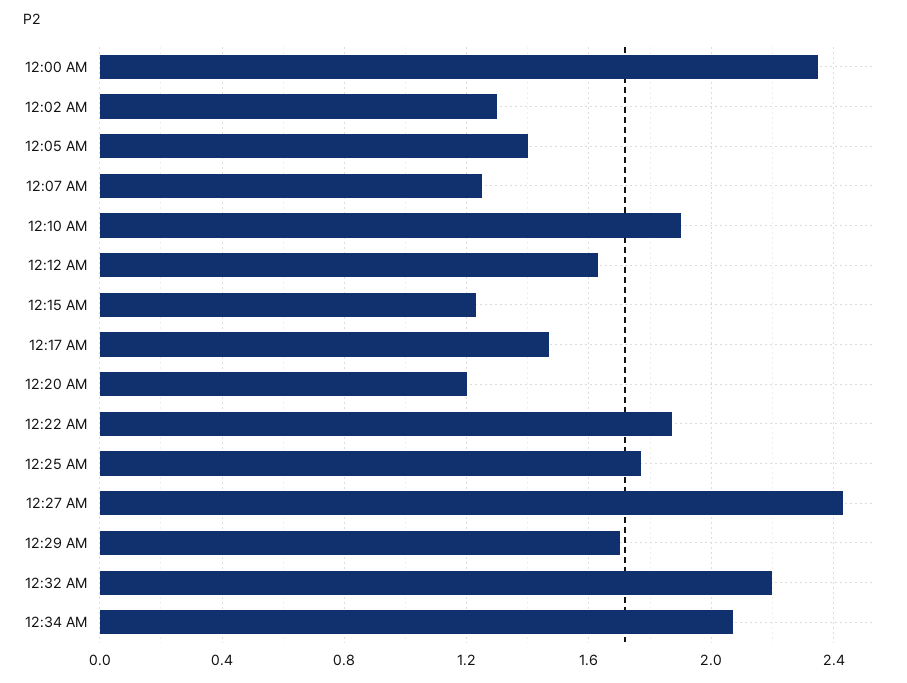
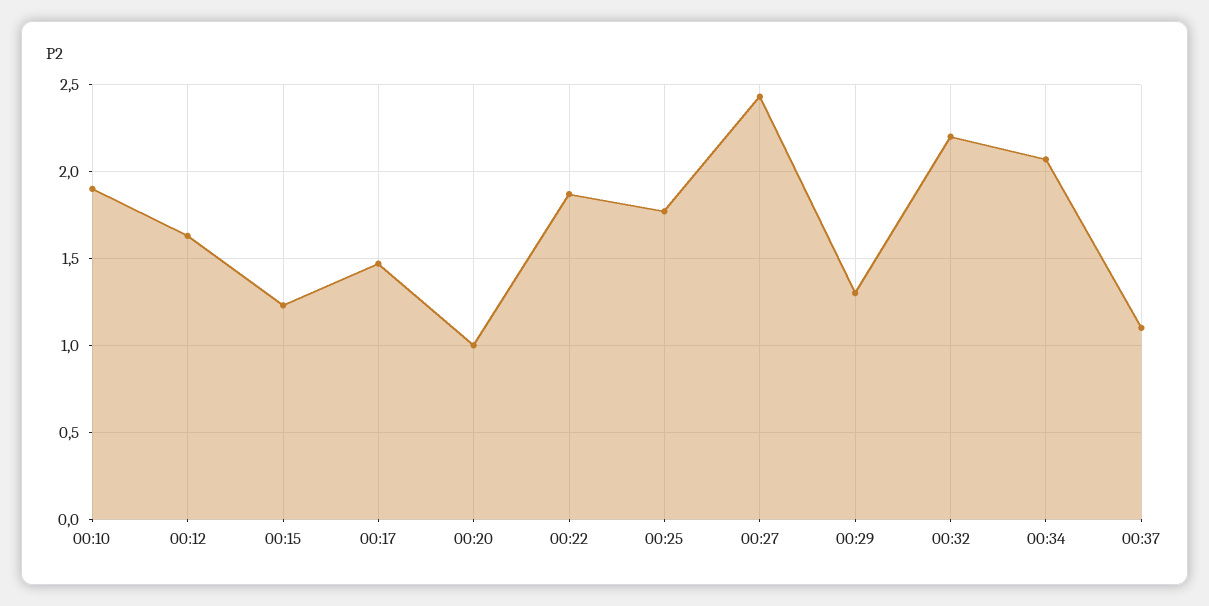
12:00 AM: 2.35 -> none
12:02 AM: 1.3 -> none
12:05 AM: 1.4 -> none
12:07 AM: 1.25 -> none
12:20 AM: 1.2 -> 1
12:29 AM: 1.7 -> 1.3
00:37: none -> 1.1

